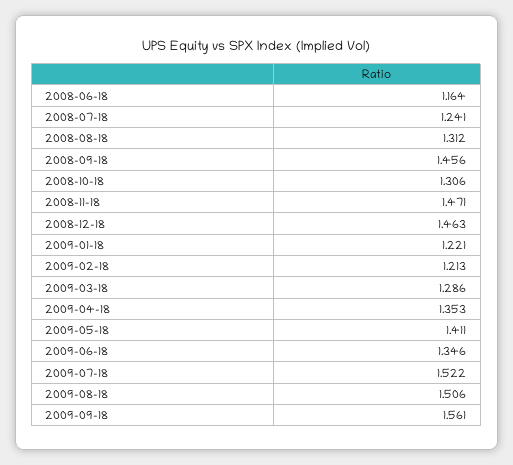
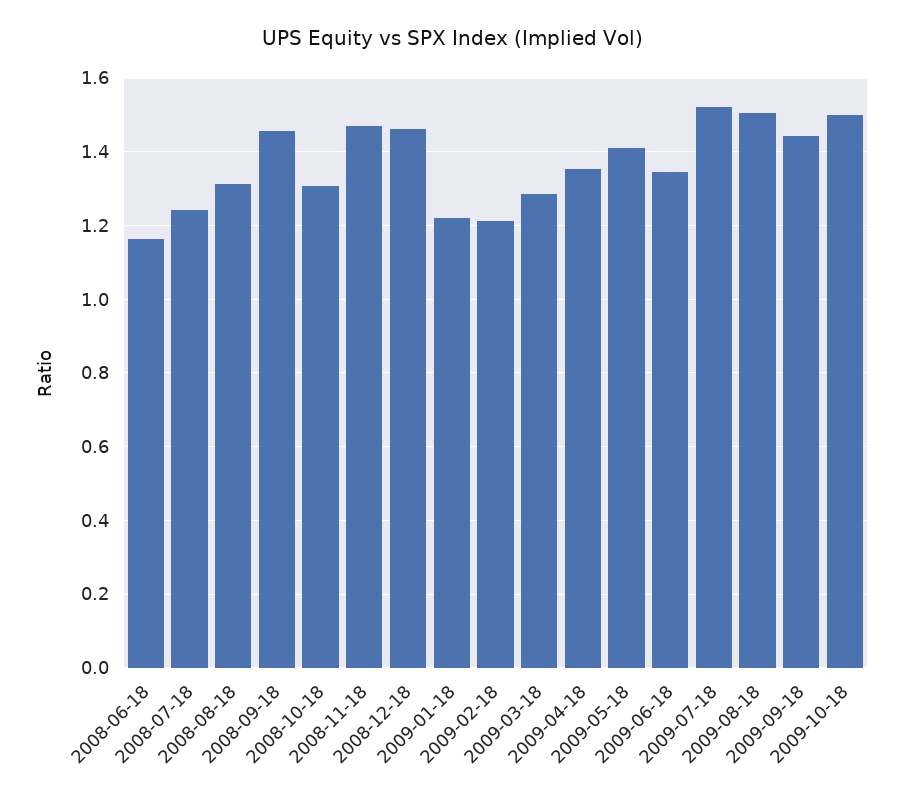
2009-09-18: 1.561 -> 1.44
2009-10-18: none -> 1.5

